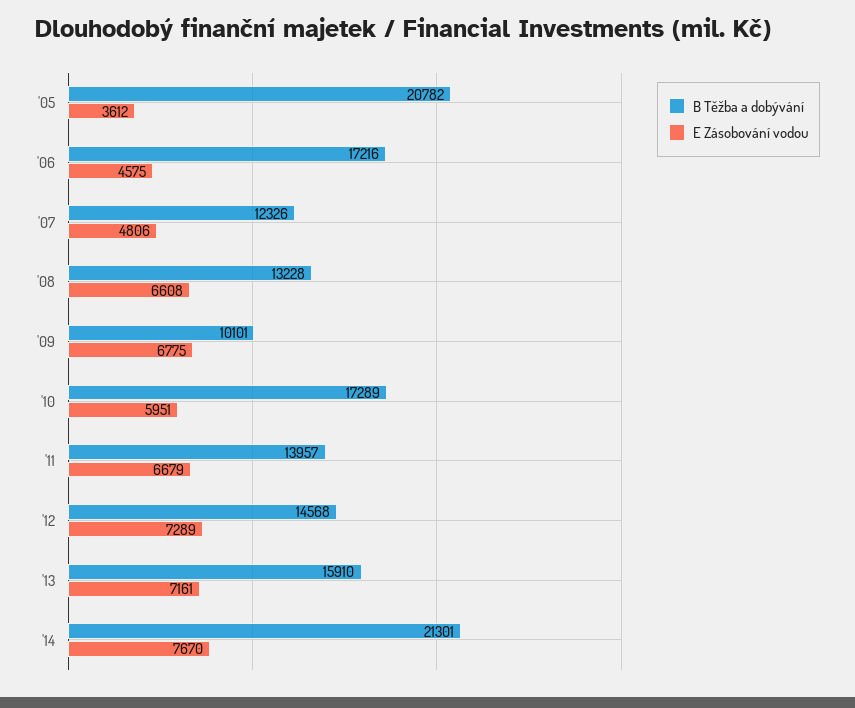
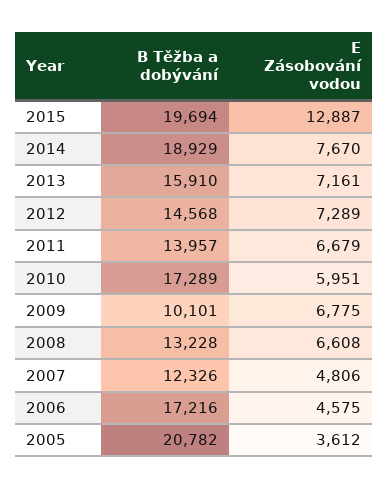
B Těžba a dobývání, '14: 21301 -> 18929
B Těžba a dobývání, 2015: none -> 19694
E Zásobování vodou, 2015: none -> 12887

